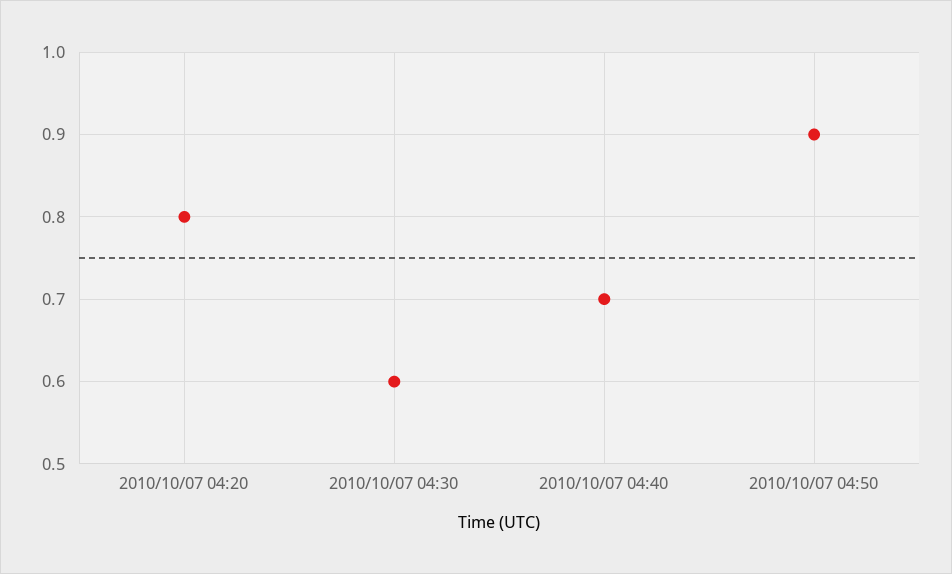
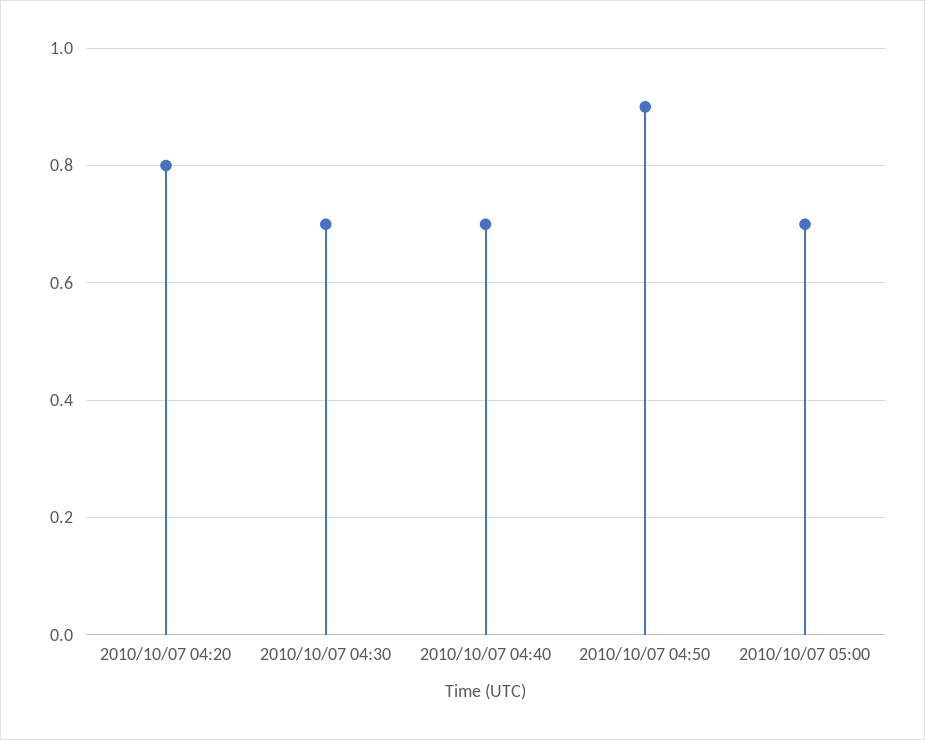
2010/10/07 04:30: 0.6 -> 0.7
2010/10/07 05:00: none -> 0.7

